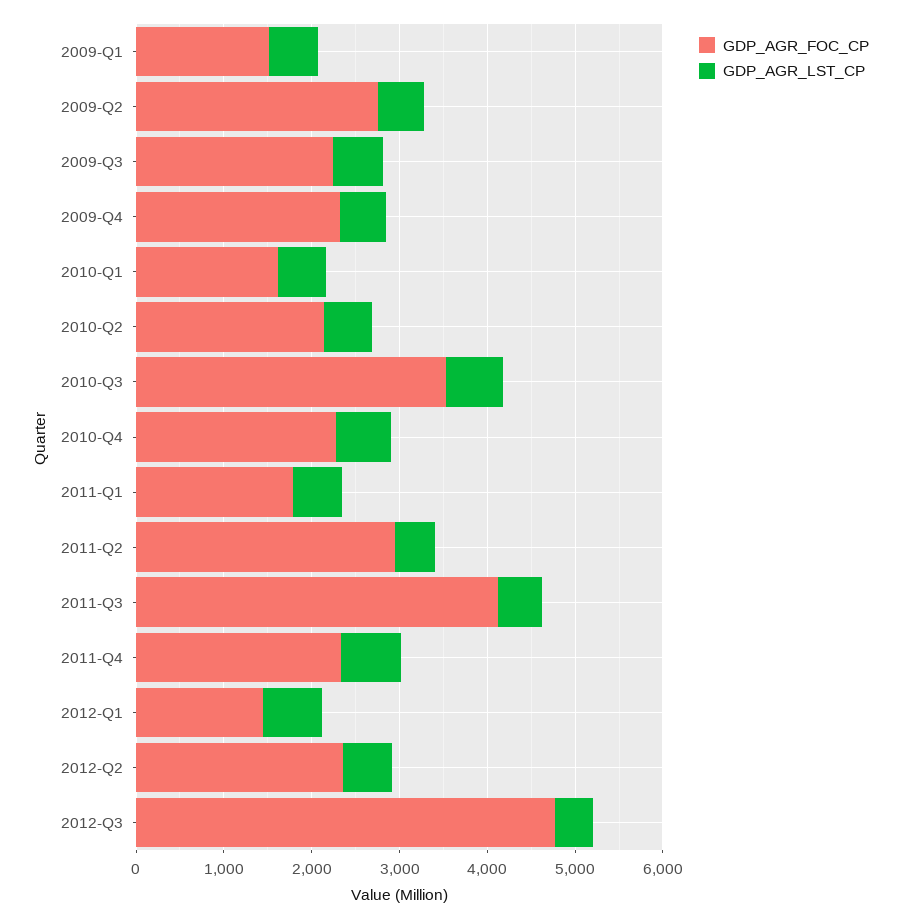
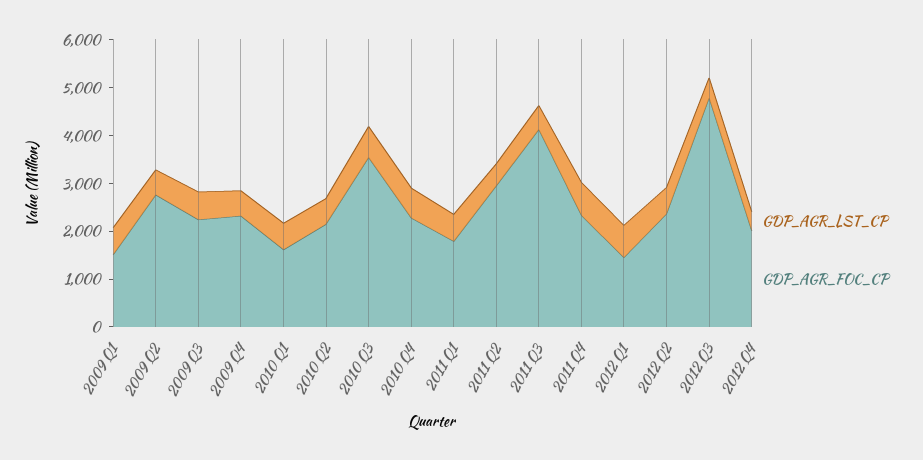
GDP_AGR_LST_CP, 2012 Q4: none -> 400
GDP_AGR_FOC_CP, 2012 Q4: none -> 2000

